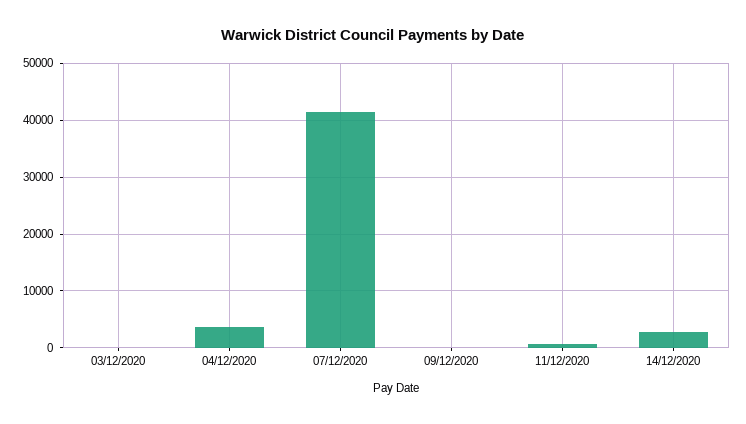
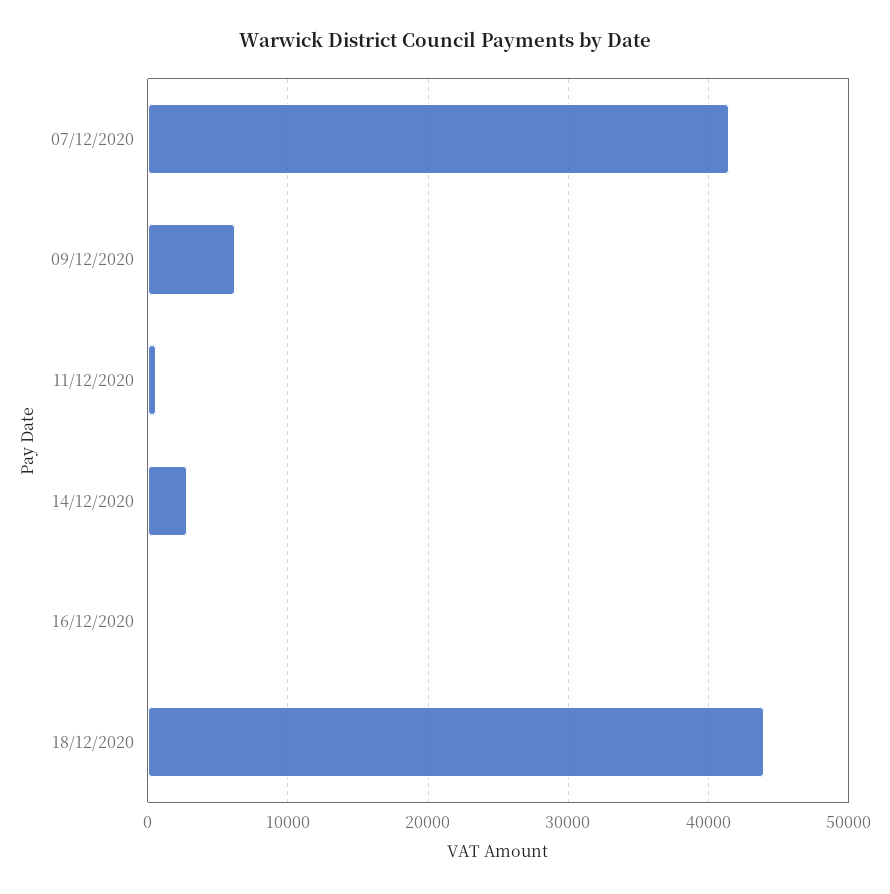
03/12/2020: 0 -> none
04/12/2020: 4000 -> none
09/12/2020: 0 -> 6000
16/12/2020: none -> 0
18/12/2020: none -> 44000

